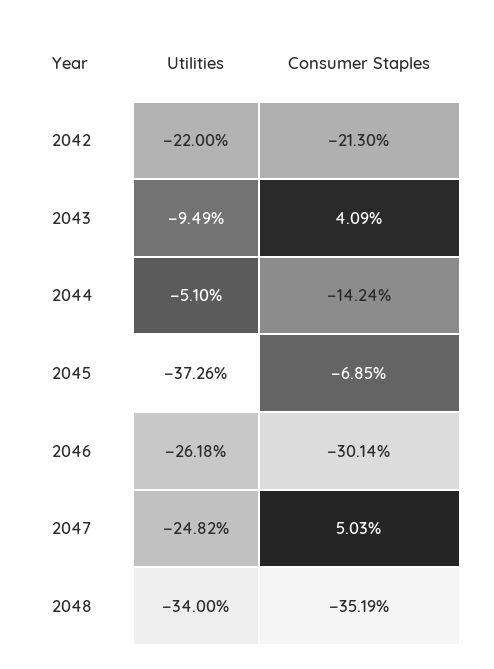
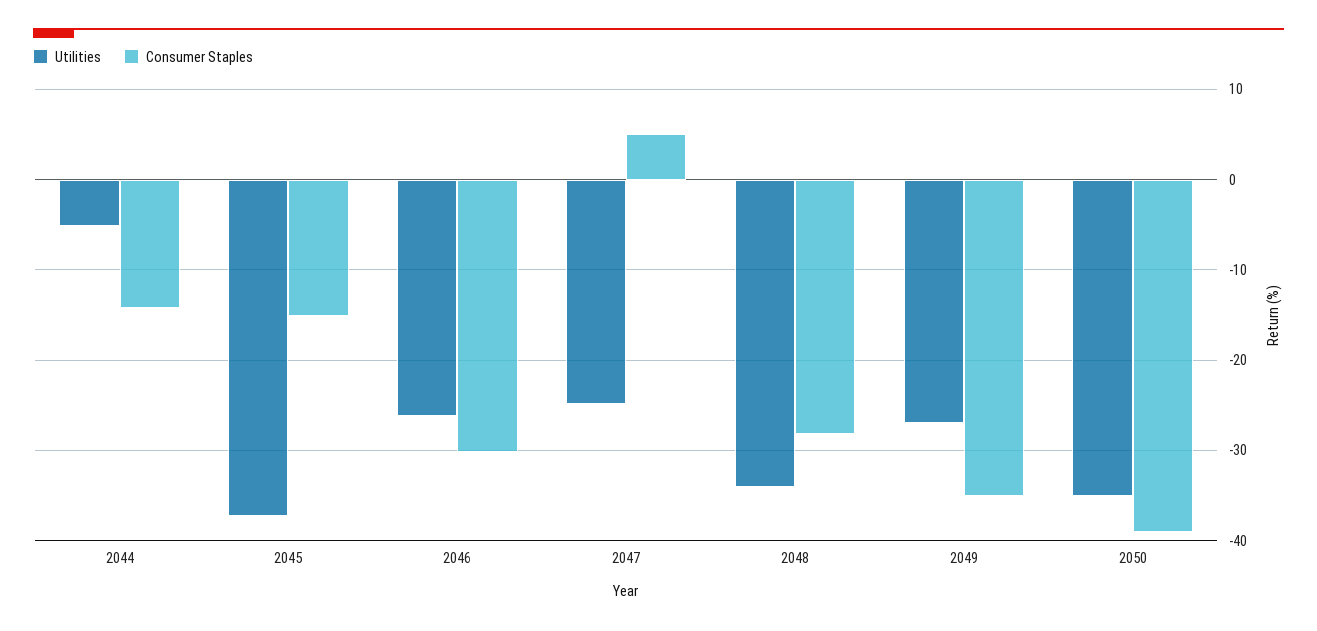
Utilities, 2042: -22 -> none
Consumer Staples, 2042: -21.3 -> none
Utilities, 2043: -9.49 -> none
Consumer Staples, 2043: 4.09 -> none
Consumer Staples, 2045: -6.85 -> -15
Consumer Staples, 2048: -35.19 -> -28
Utilities, 2049: none -> -27
Consumer Staples, 2049: none -> -35
Utilities, 2050: none -> -35
Consumer Staples, 2050: none -> -39

